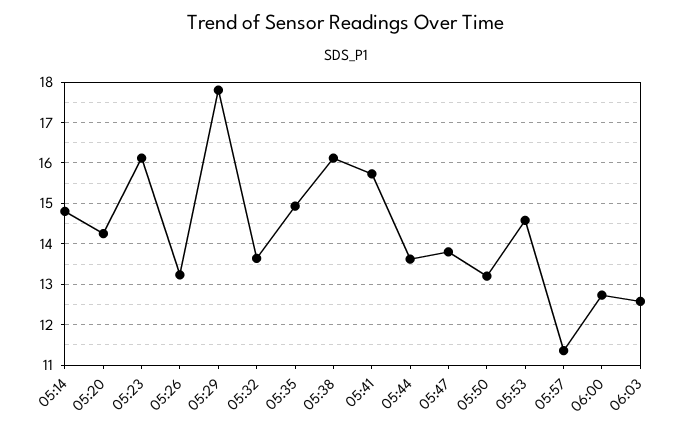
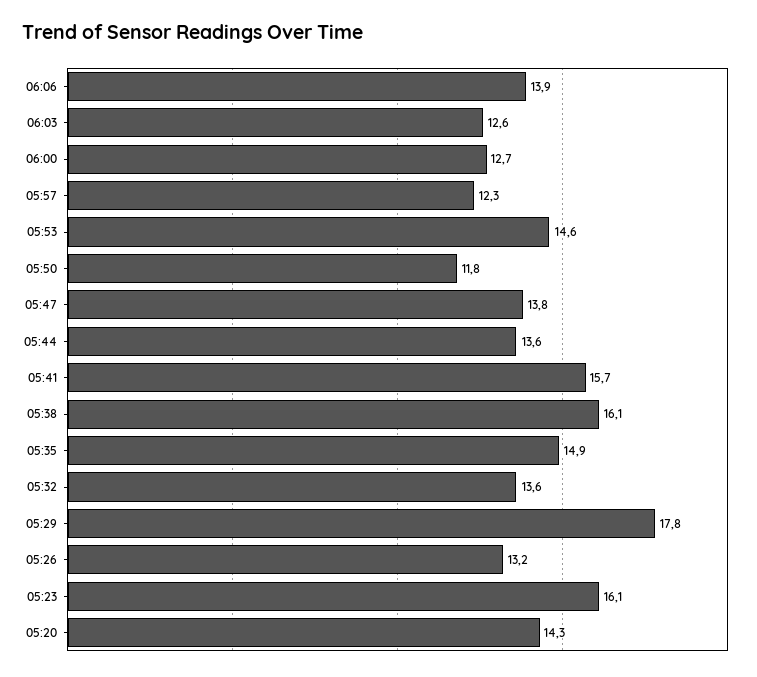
05:14: 14.8 -> none
05:50: 13.2 -> 11.8
05:57: 11.4 -> 12.3
06:06: none -> 13.9

